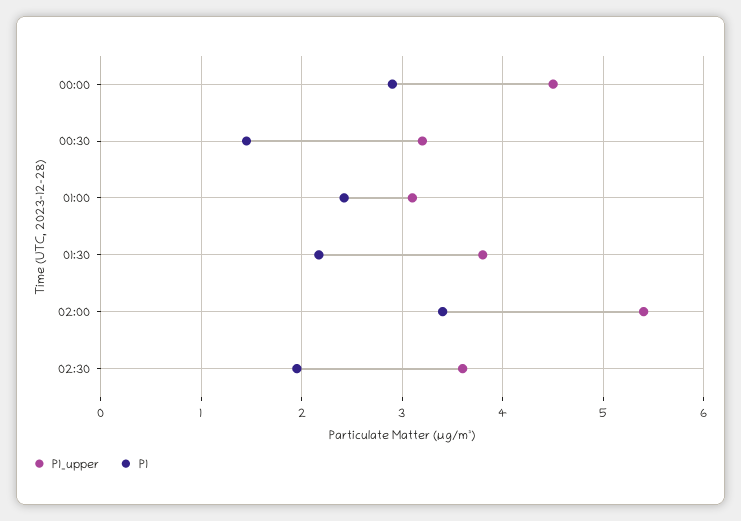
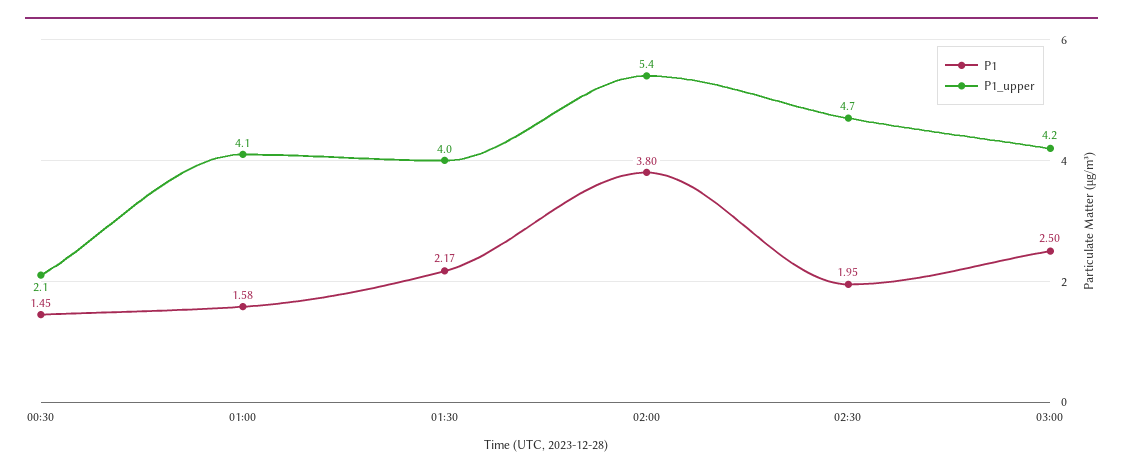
P1_upper, 00:00: 4.5 -> none
P1, 00:00: 2.9 -> none
P1_upper, 00:30: 3.2 -> 2.1
P1_upper, 01:00: 3.1 -> 4.1
P1, 01:00: 2.4 -> 1.58
P1_upper, 01:30: 3.8 -> 4
P1, 02:00: 3.4 -> 3.8
P1_upper, 02:30: 3.6 -> 4.7
P1, 03:00: none -> 2.5
P1_upper, 03:00: none -> 4.2

